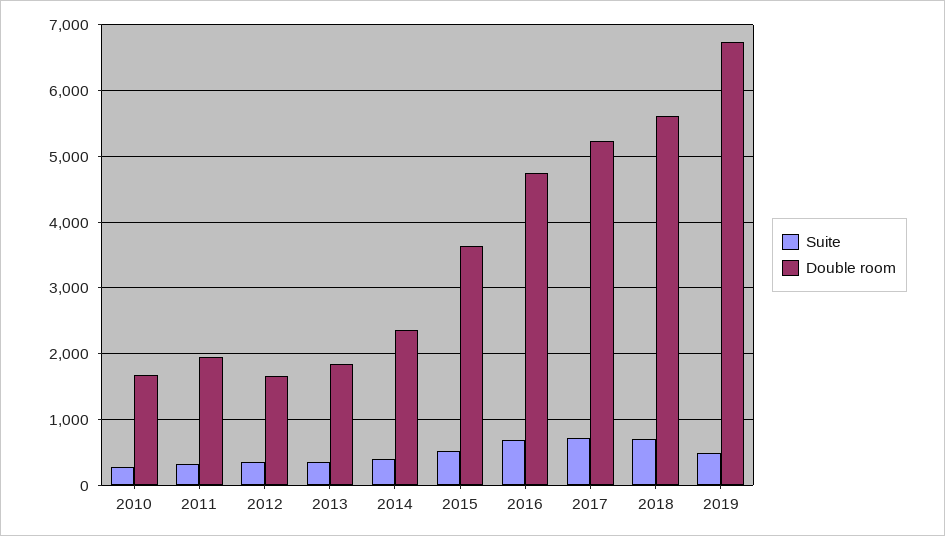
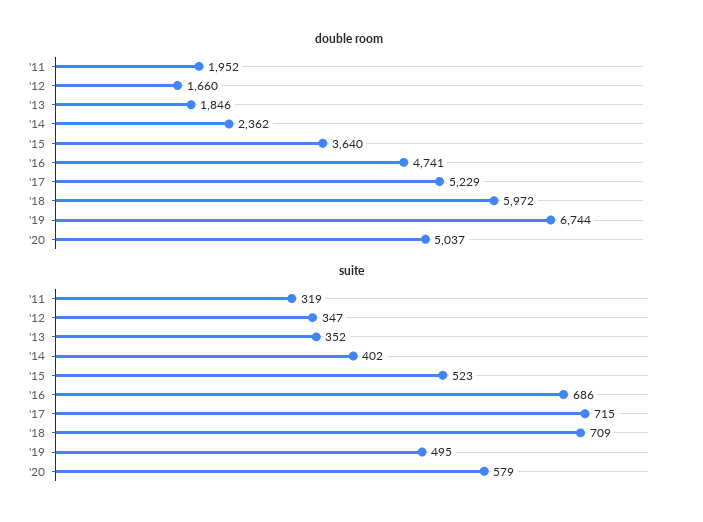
Suite, 2010: 300 -> none
Double room, 2010: 1700 -> none
Double room, 2018: 5600 -> 5972
Double room, '20: none -> 5037
Suite, '20: none -> 579

